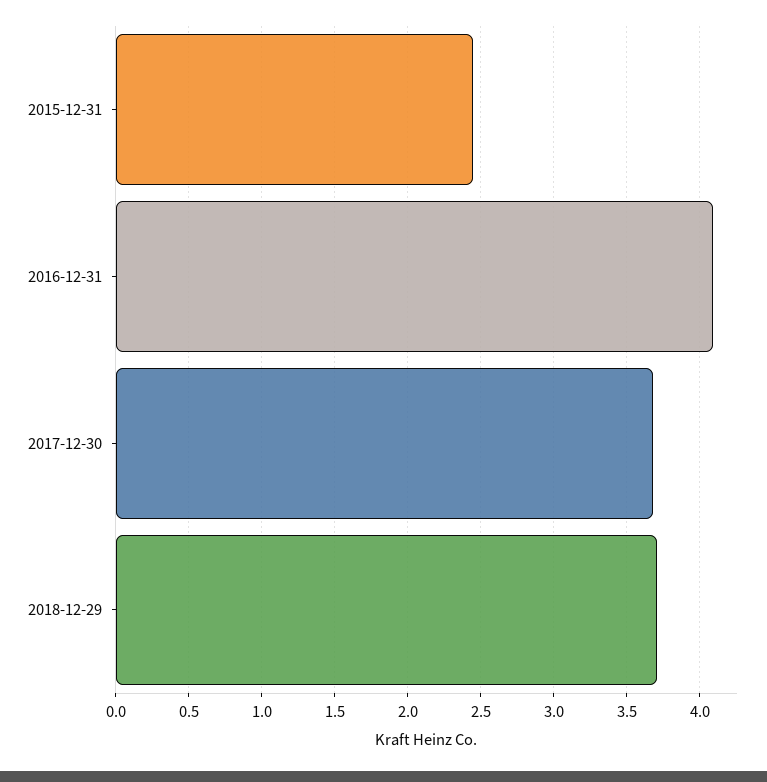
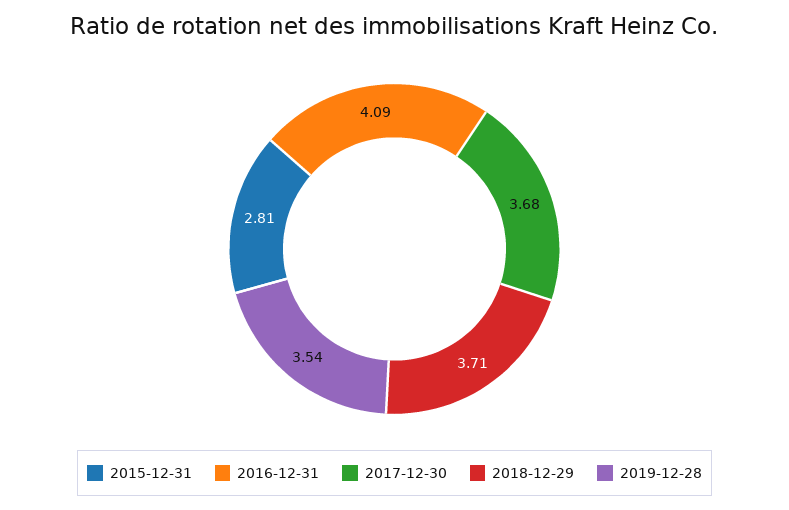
2015-12-31: 2.45 -> 2.81
2019-12-28: none -> 3.54

